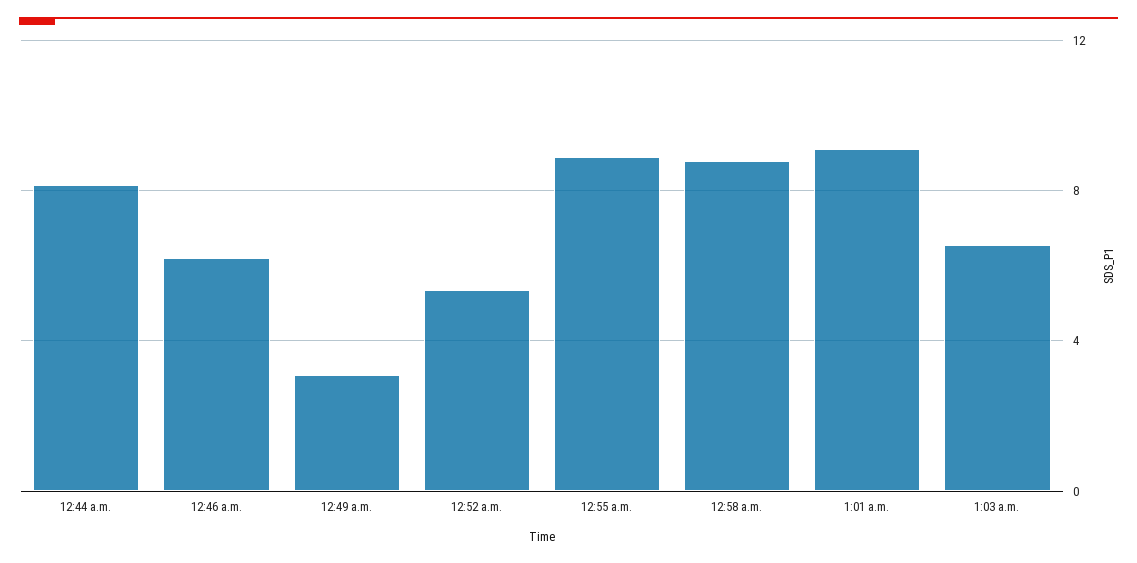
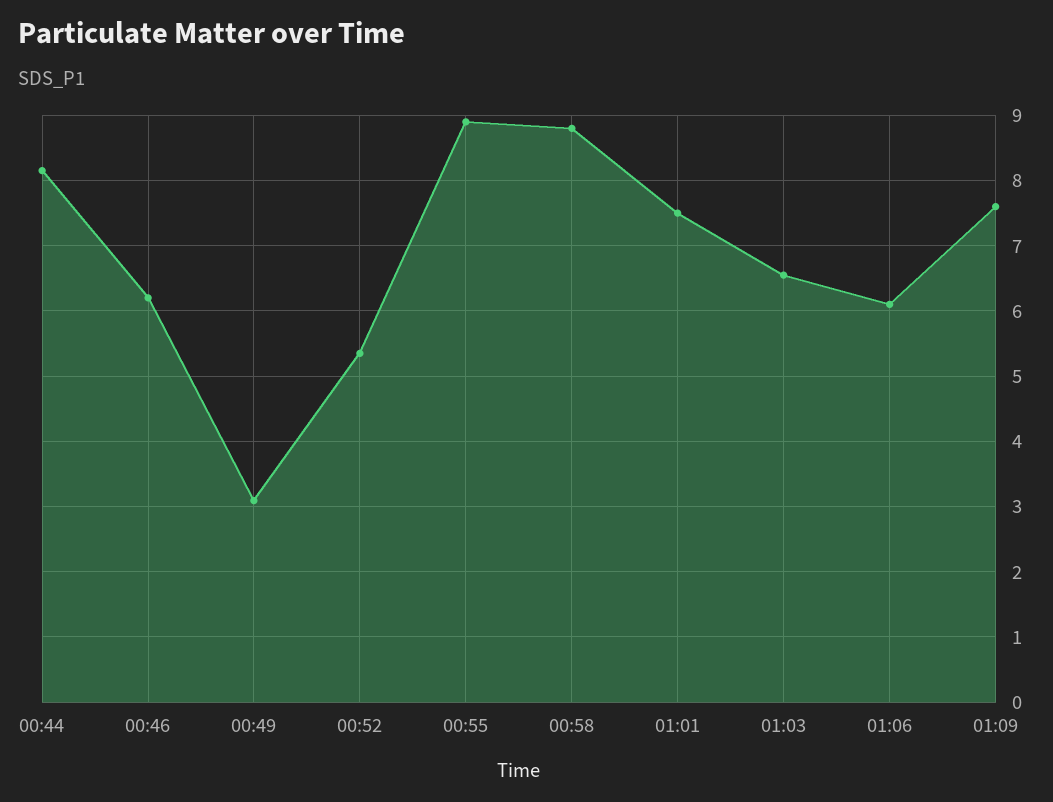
1:01 a.m.: 9 -> 7.5
01:06: none -> 6.1
01:09: none -> 7.6

